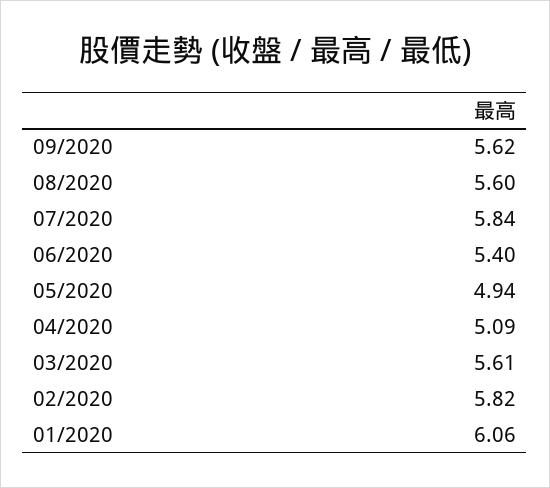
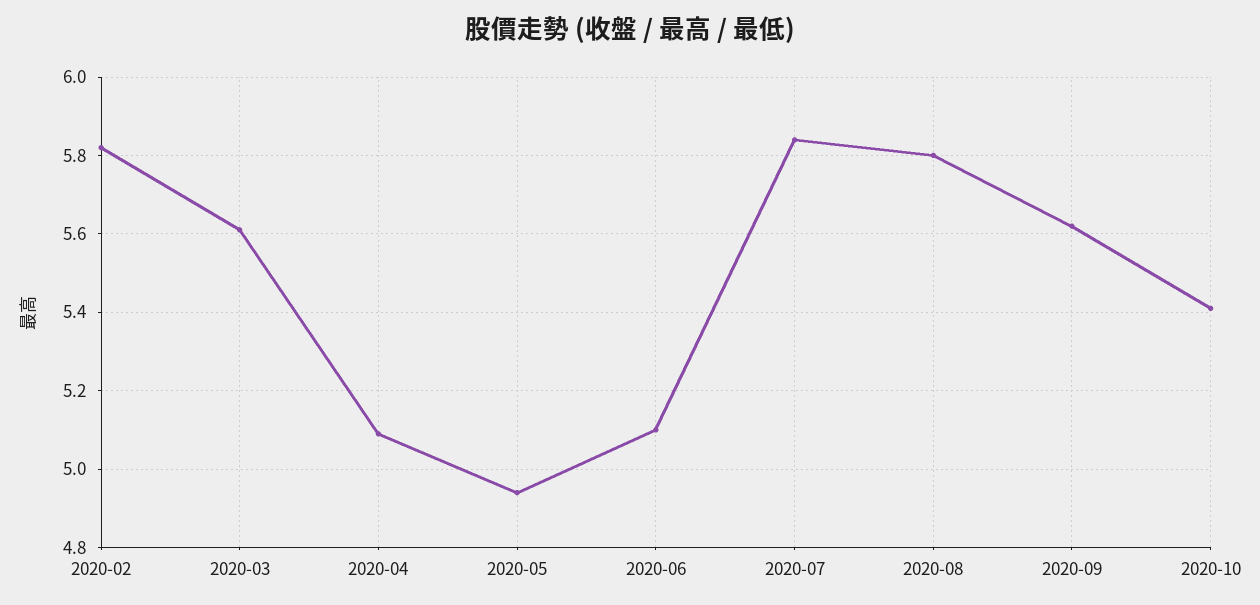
08/2020: 5.6 -> 5.8
06/2020: 5.4 -> 5.1
01/2020: 6.06 -> none
2020-10: none -> 5.4

